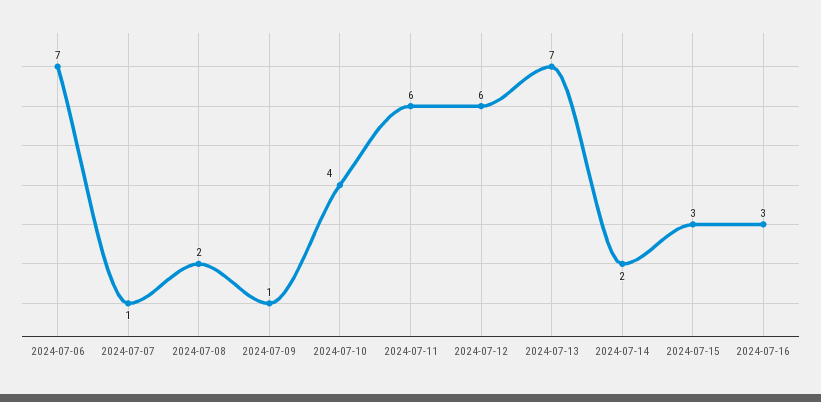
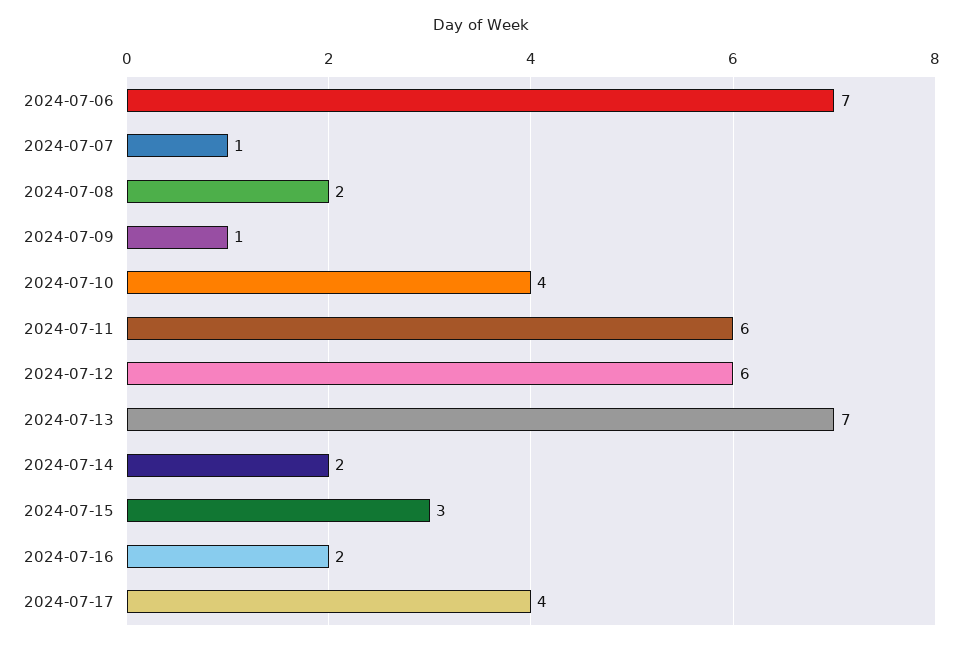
2024-07-16: 3 -> 2
2024-07-17: none -> 4

